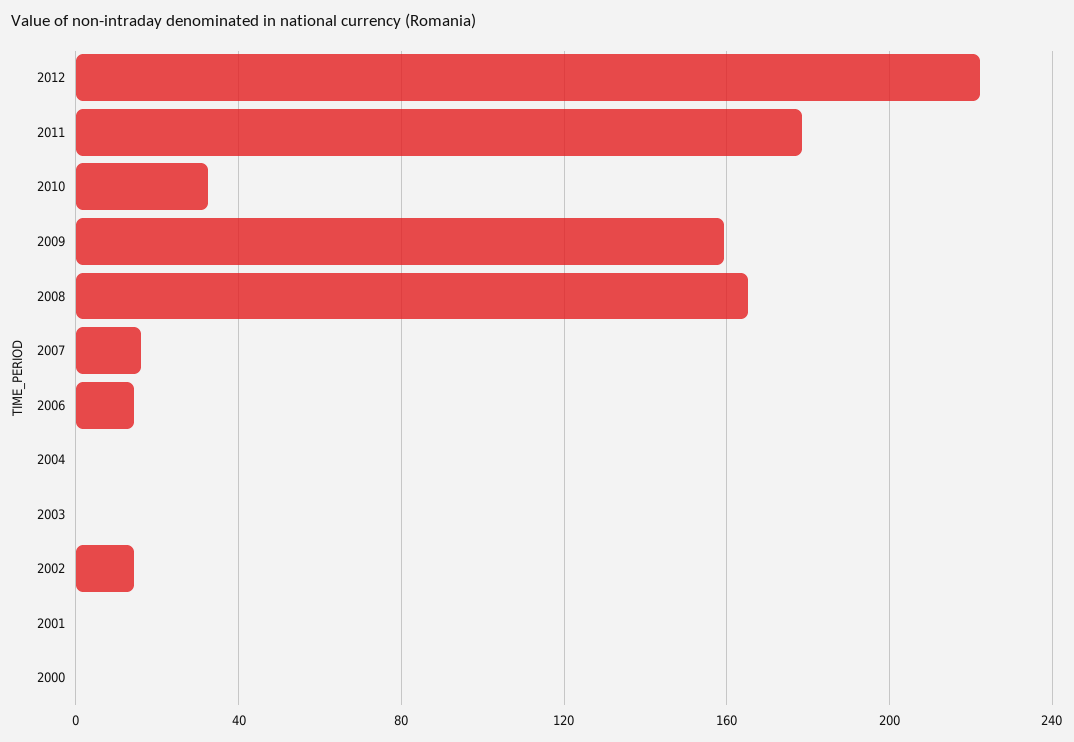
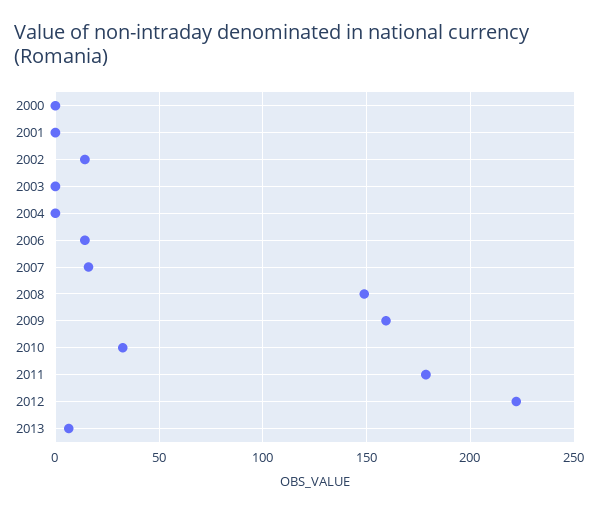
2008: 165 -> 150
2013: none -> 5

